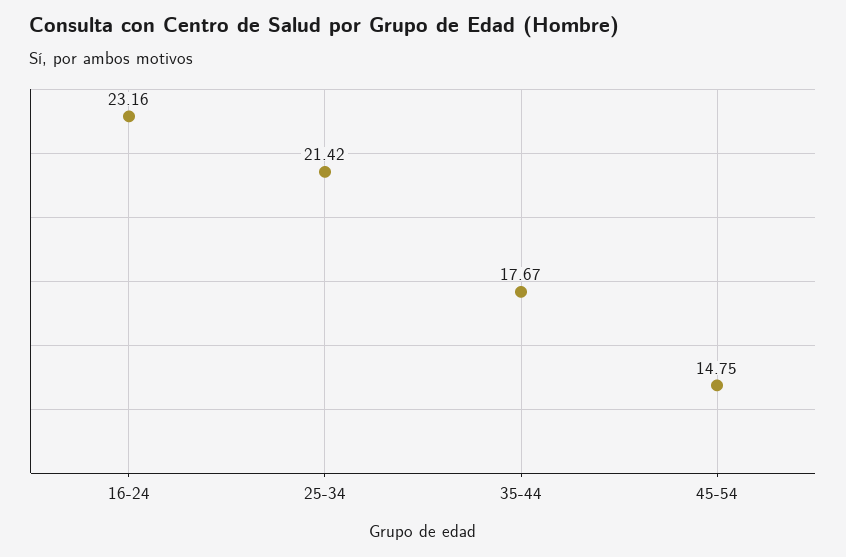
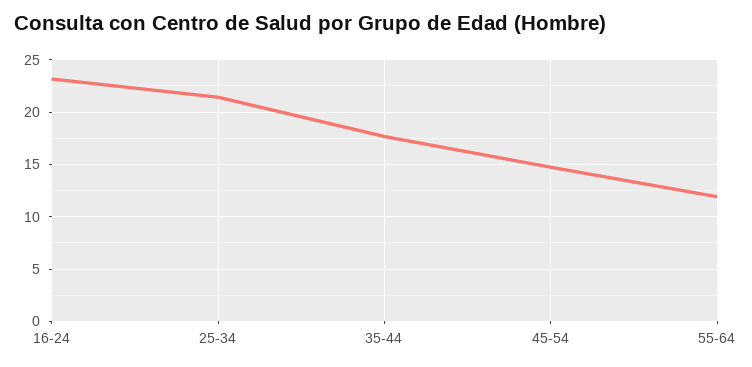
55-64: none -> 12

